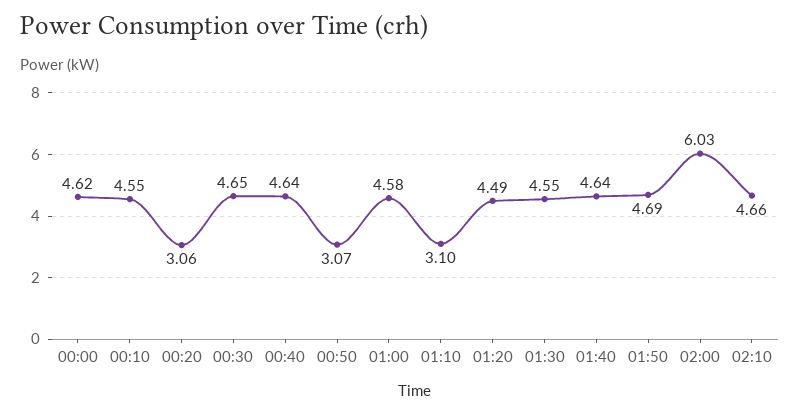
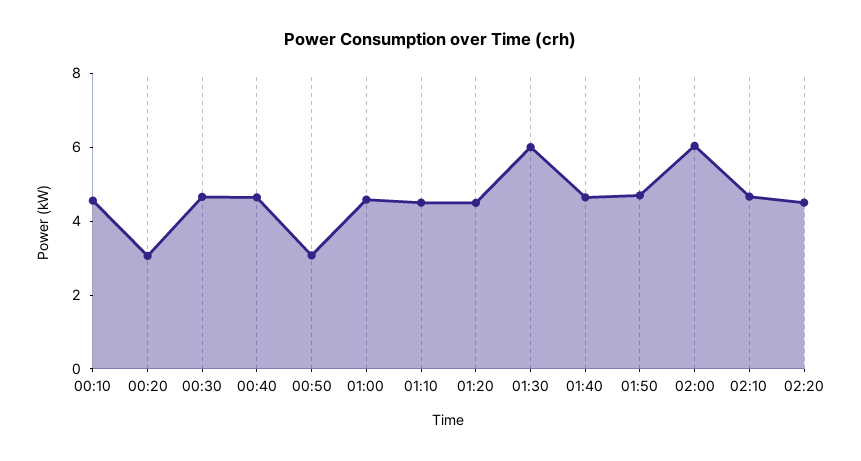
00:00: 4.62 -> none
01:10: 3.1 -> 4.5
01:30: 4.55 -> 6
02:20: none -> 4.5

